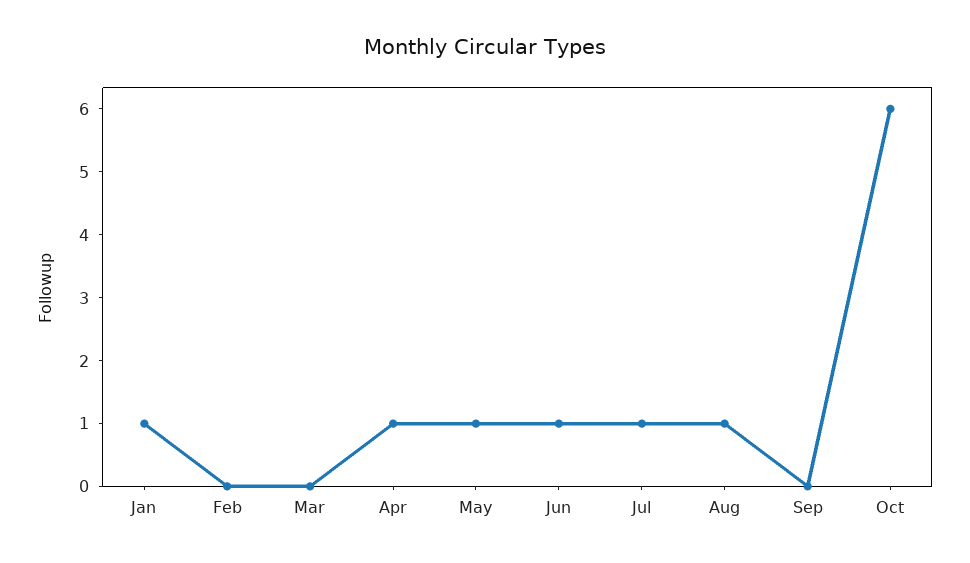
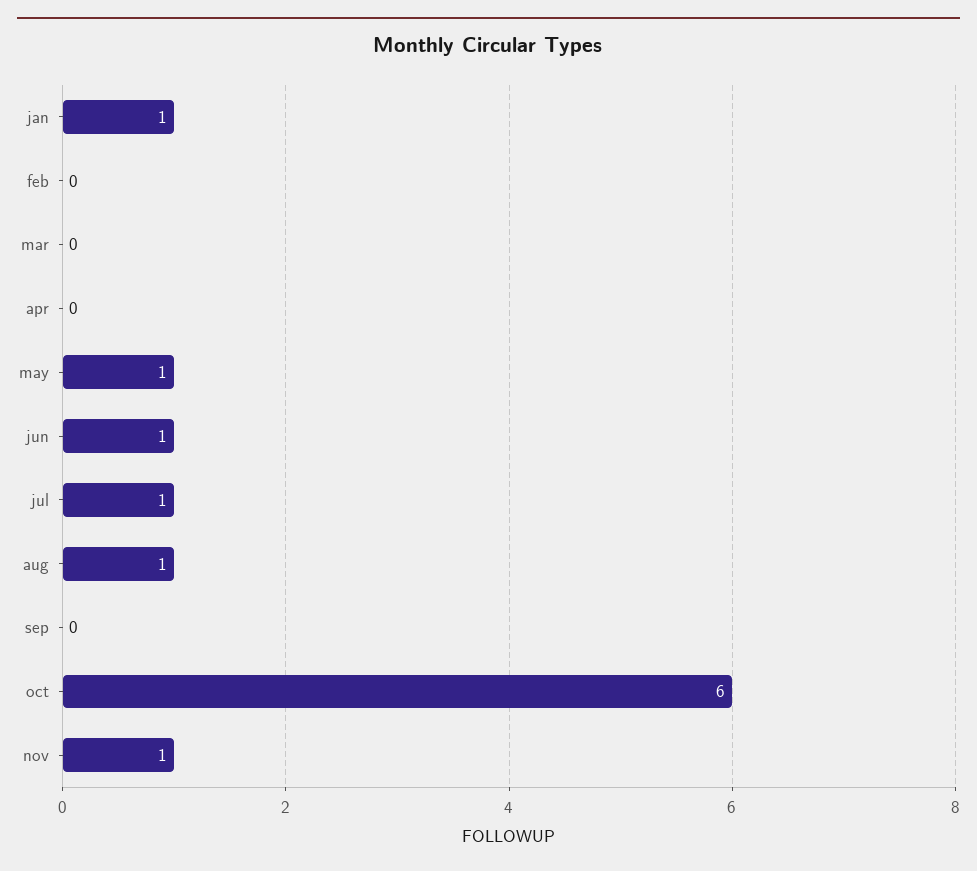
Apr: 1 -> 0
nov: none -> 1

